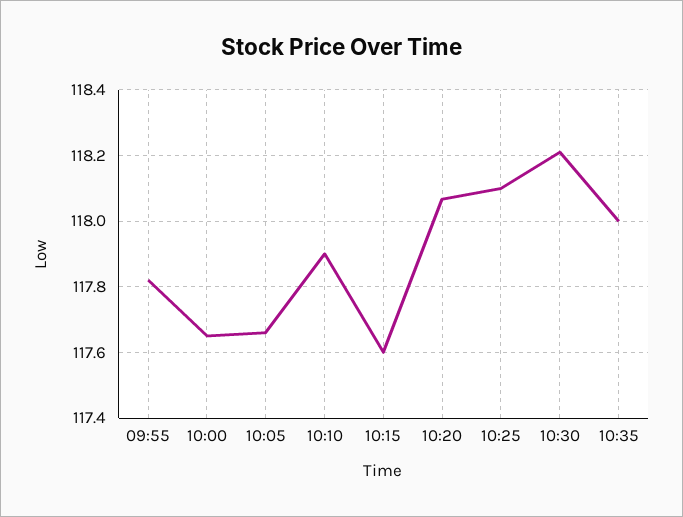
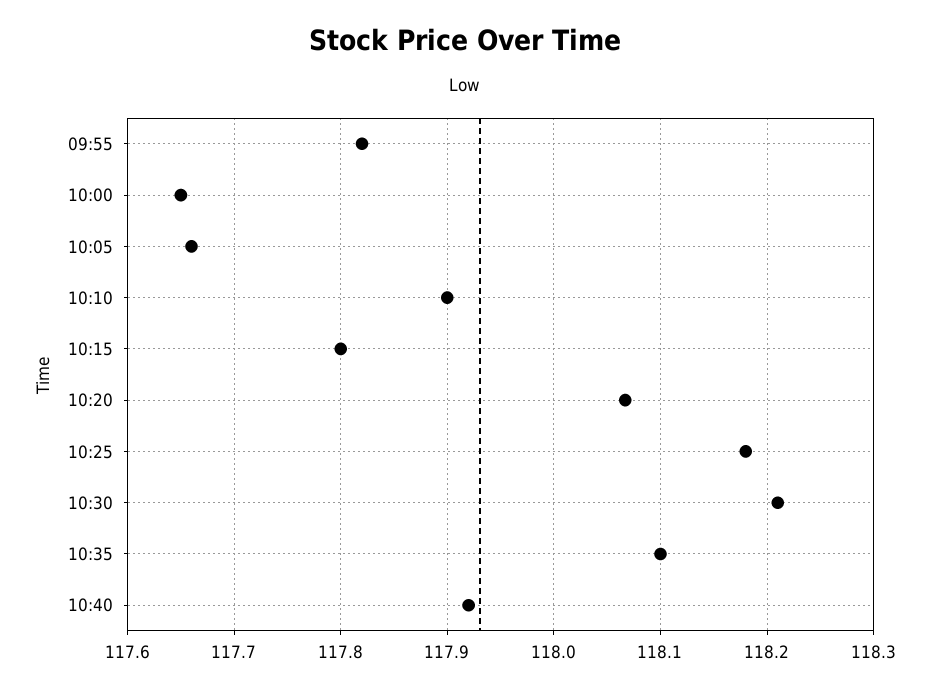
10:15: 117.6 -> 117.8
10:25: 118.1 -> 118.18
10:35: 118 -> 118.1
10:40: none -> 117.92

